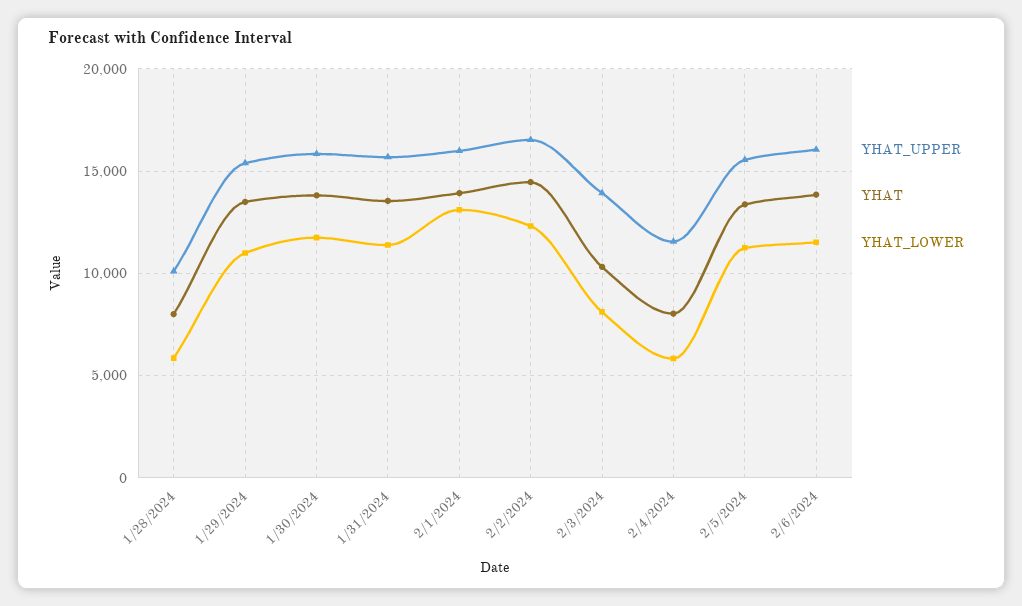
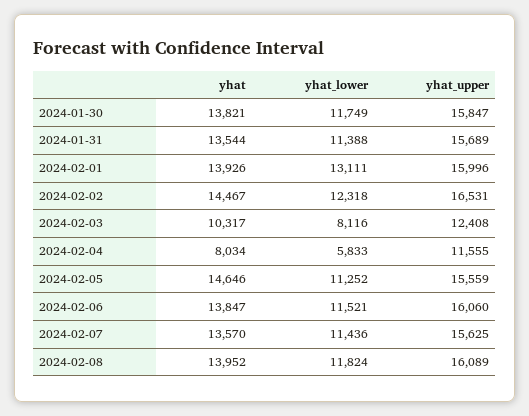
YHAT_UPPER, 1/28/2024: 10000 -> none
YHAT, 1/28/2024: 8000 -> none
YHAT_LOWER, 1/28/2024: 6000 -> none
YHAT_UPPER, 1/29/2024: 15500 -> none
YHAT, 1/29/2024: 13500 -> none
YHAT_LOWER, 1/29/2024: 11000 -> none
YHAT_UPPER, 2/3/2024: 14000 -> 12408
YHAT, 2/5/2024: 13500 -> 14646
YHAT, 2024-02-07: none -> 13570
YHAT_LOWER, 2024-02-07: none -> 11436
YHAT_UPPER, 2024-02-07: none -> 15625
YHAT, 2024-02-08: none -> 13952
YHAT_LOWER, 2024-02-08: none -> 11824
YHAT_UPPER, 2024-02-08: none -> 16089

